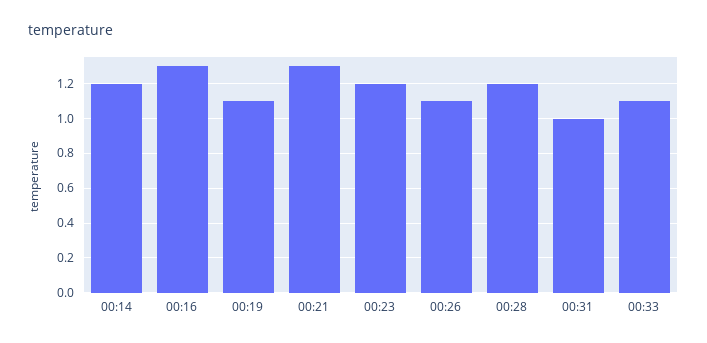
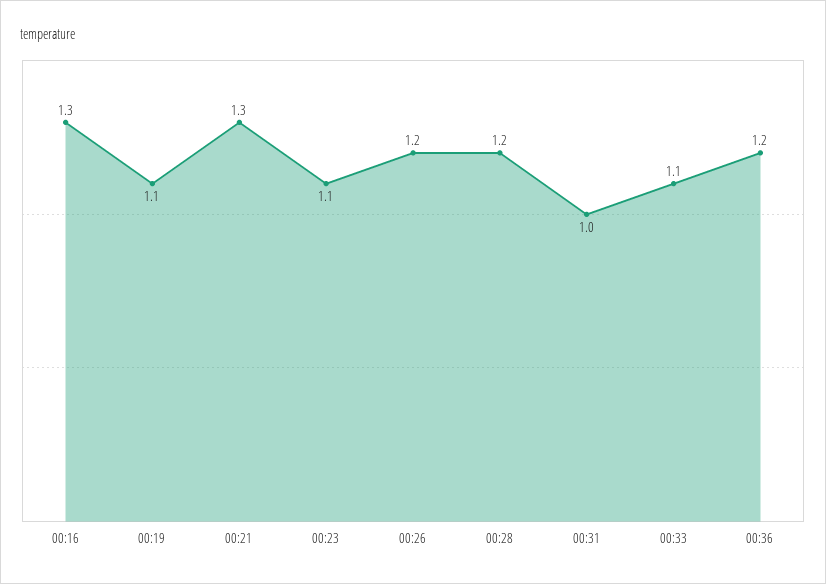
00:14: 1.2 -> none
00:23: 1.2 -> 1.1
00:26: 1.1 -> 1.2
00:36: none -> 1.2

